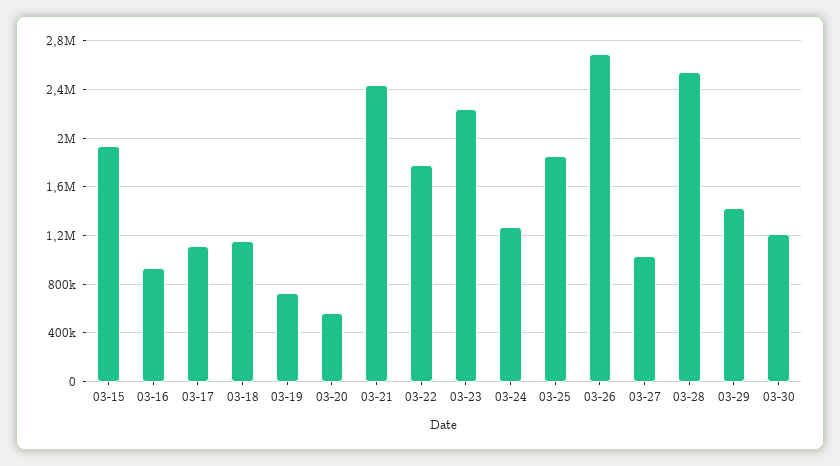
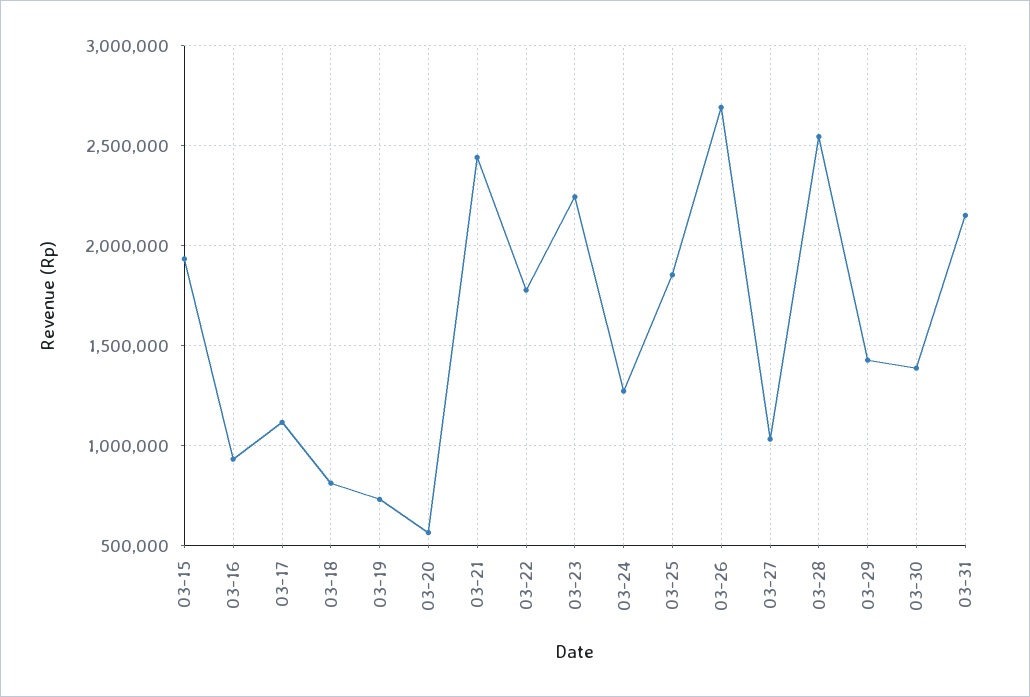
03-18: 1150000 -> 800000
03-30: 1200000 -> 1400000
03-31: none -> 2150000

